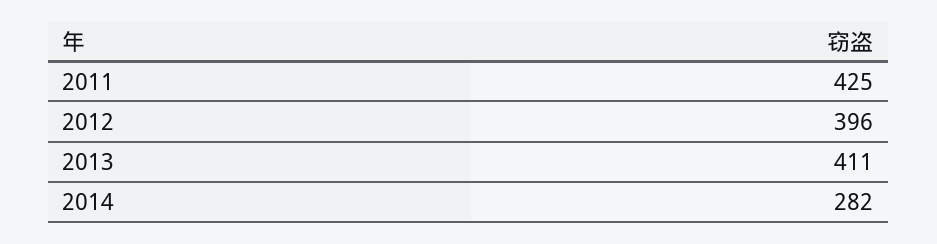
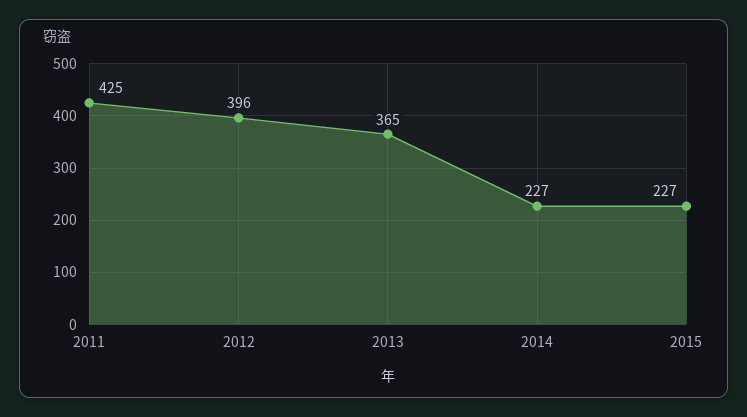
2013: 411 -> 365
2014: 282 -> 227
2015: none -> 227

